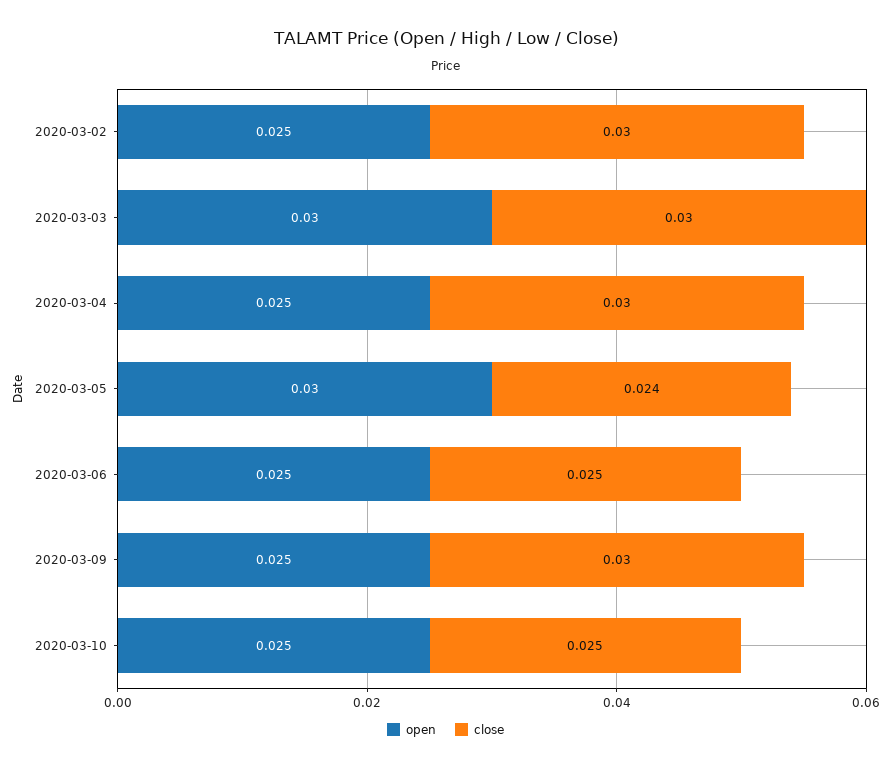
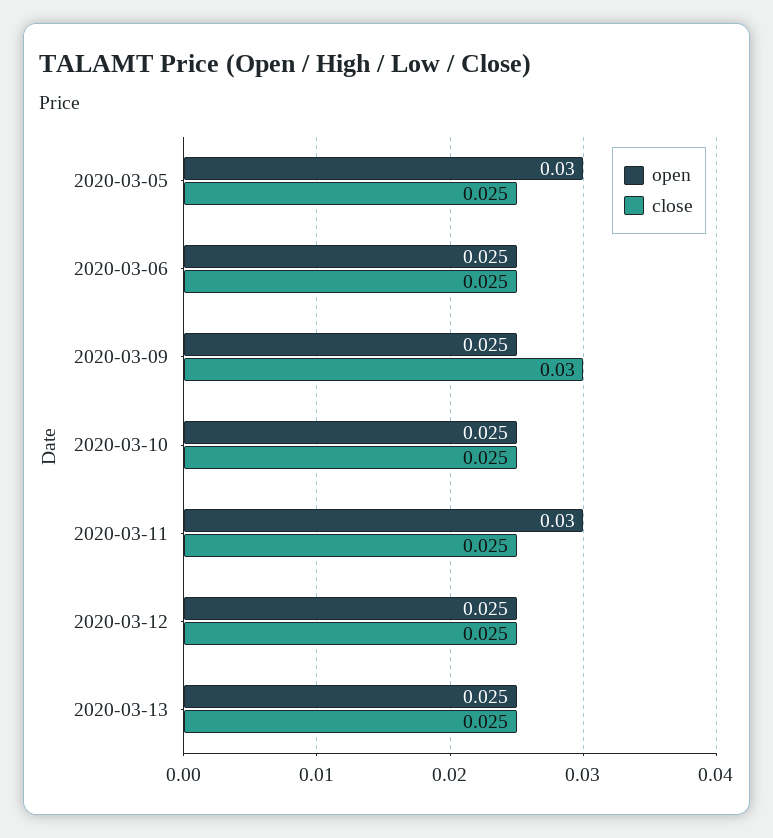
open, 2020-03-02: 0.025 -> none
close, 2020-03-02: 0.03 -> none
open, 2020-03-03: 0.03 -> none
close, 2020-03-03: 0.03 -> none
open, 2020-03-04: 0.025 -> none
close, 2020-03-04: 0.03 -> none
close, 2020-03-05: 0.024 -> 0.025
open, 2020-03-11: none -> 0.03
close, 2020-03-11: none -> 0.025
open, 2020-03-12: none -> 0.025
close, 2020-03-12: none -> 0.025
open, 2020-03-13: none -> 0.025
close, 2020-03-13: none -> 0.025

